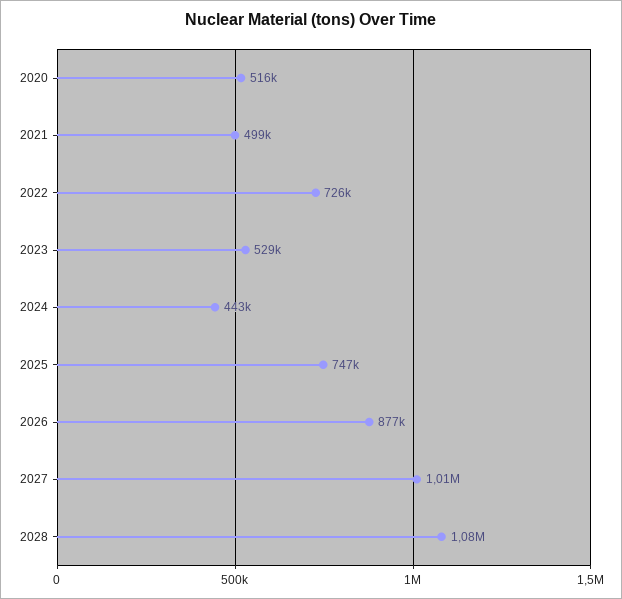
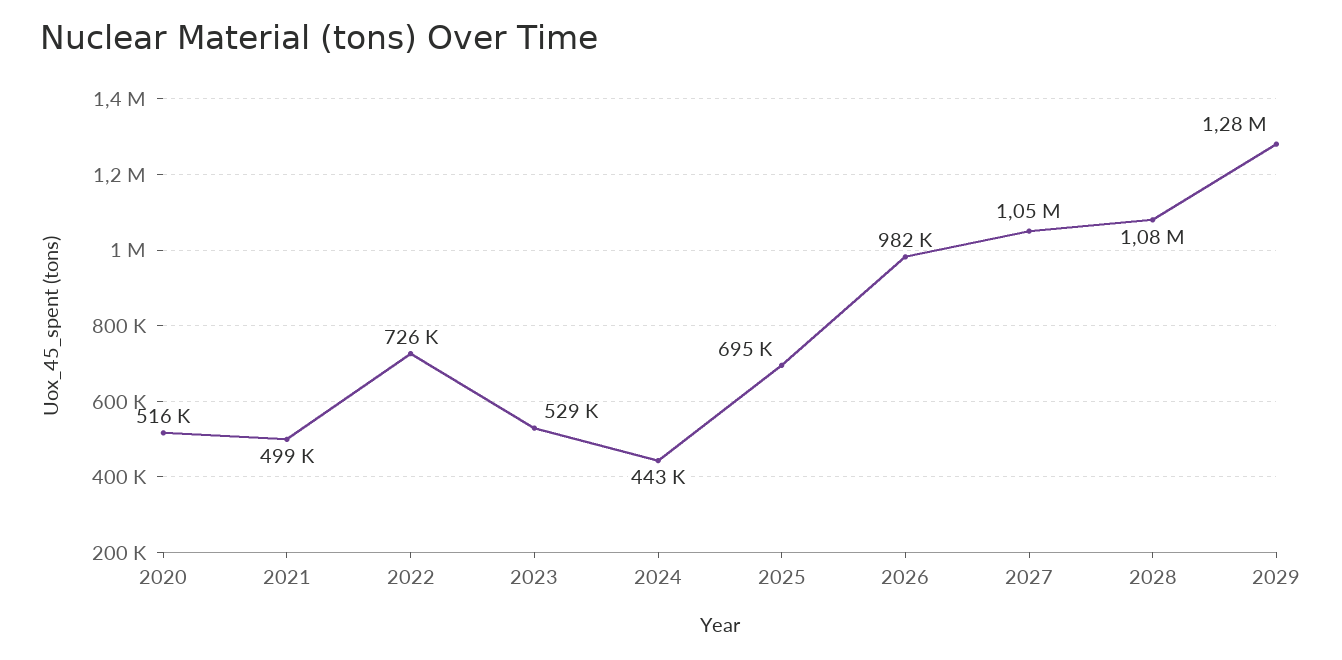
2025: 747000 -> 695000
2026: 877000 -> 982000
2027: 1010000 -> 1050000
2029: none -> 1280000

